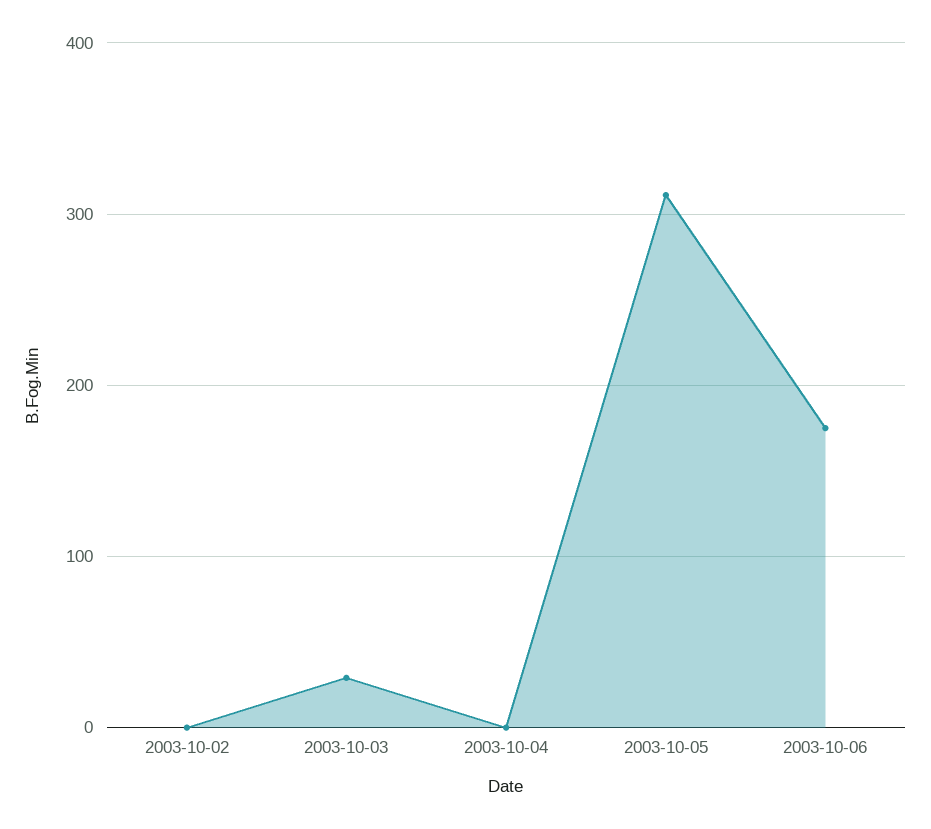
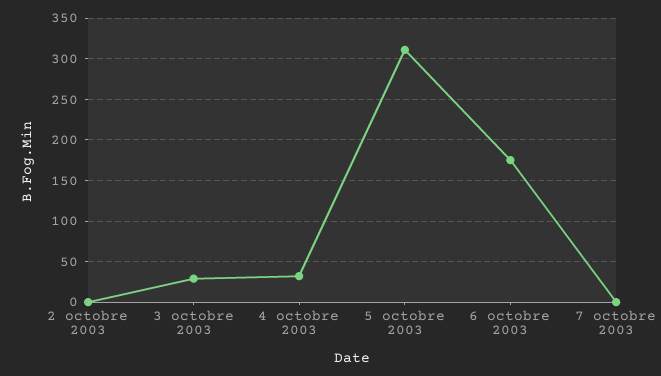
2003-10-04: 0 -> 30
7 octobre 2003: none -> 0

